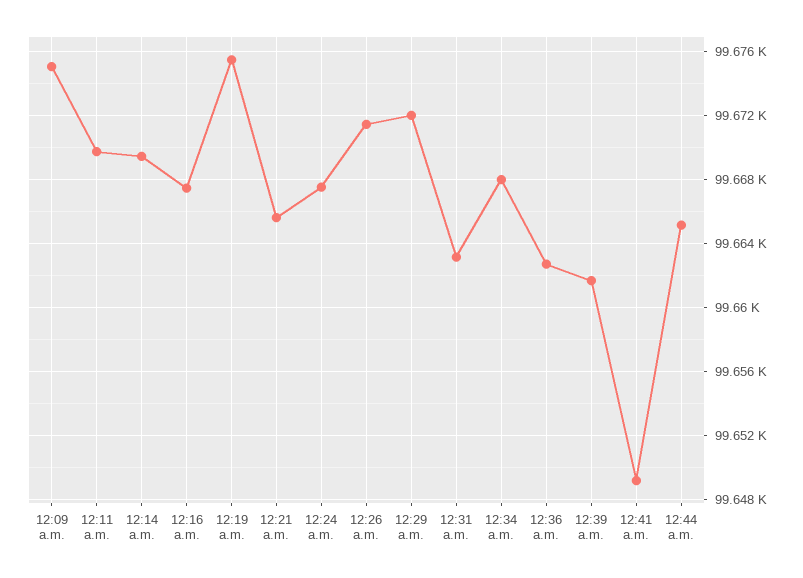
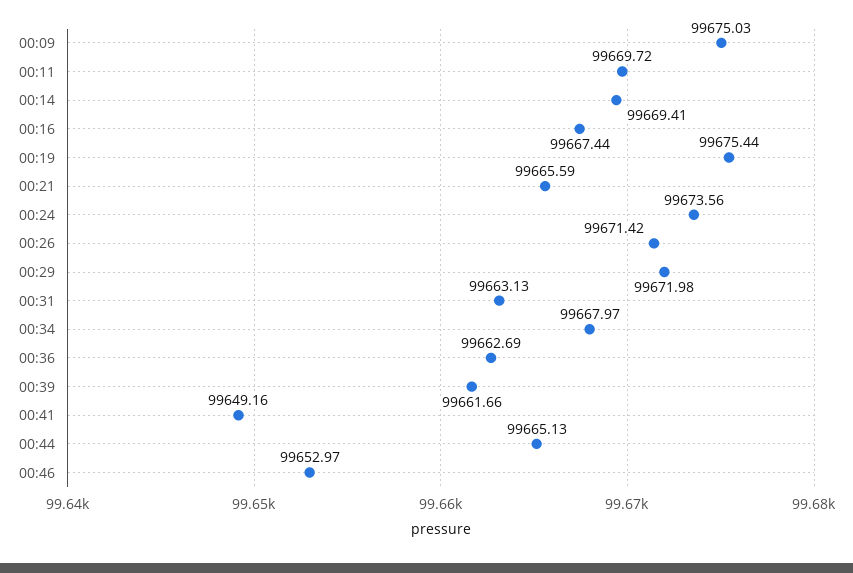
12:24 a.m.: 99667.5 -> 99673.56
00:46: none -> 99652.97

